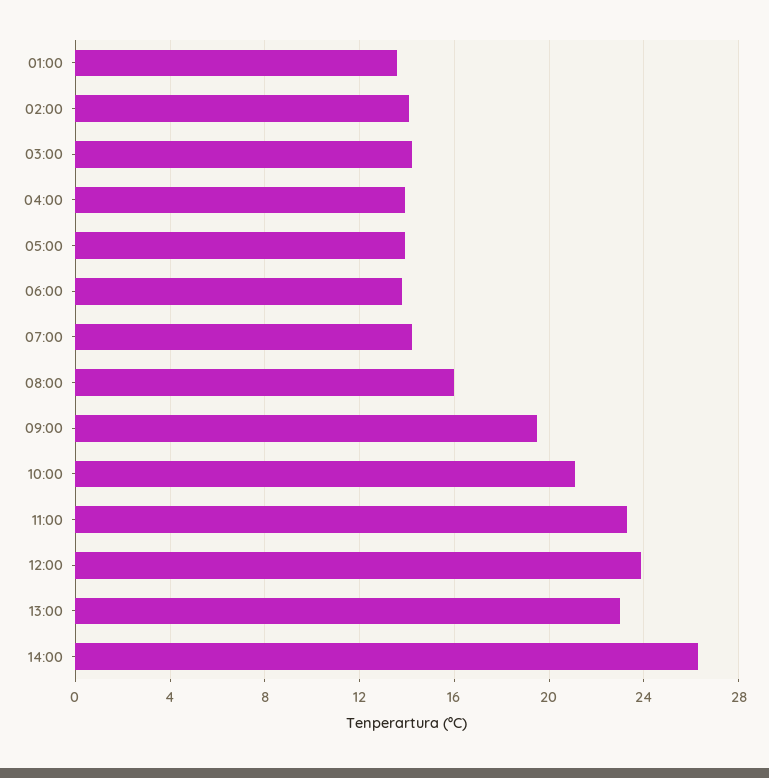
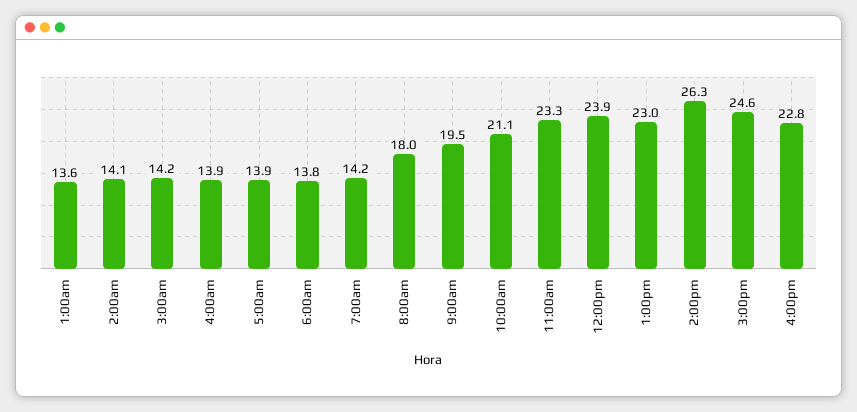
08:00: 16 -> 18
3:00pm: none -> 24.6
4:00pm: none -> 22.8

